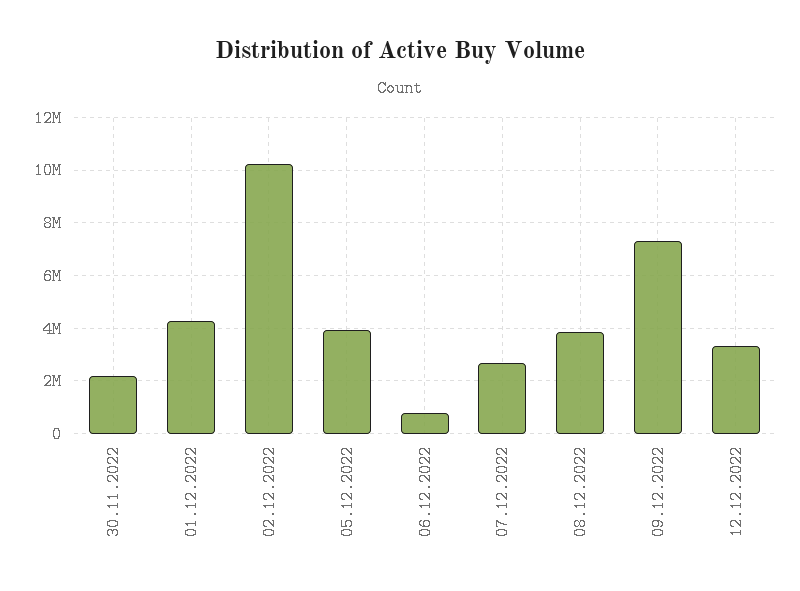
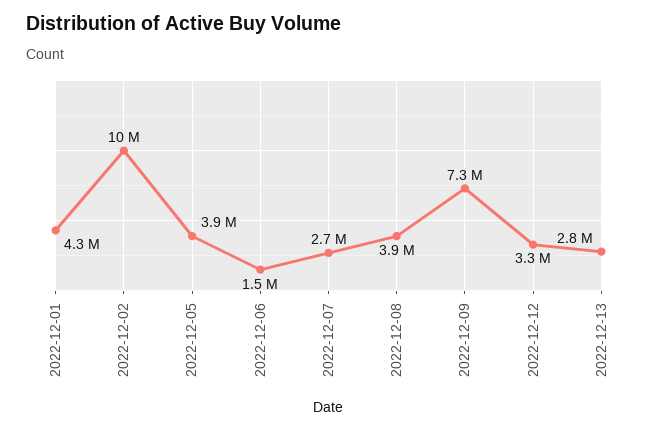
30.11.2022: 2250000 -> none
06.12.2022: 750000 -> 1500000
2022-12-13: none -> 2800000

